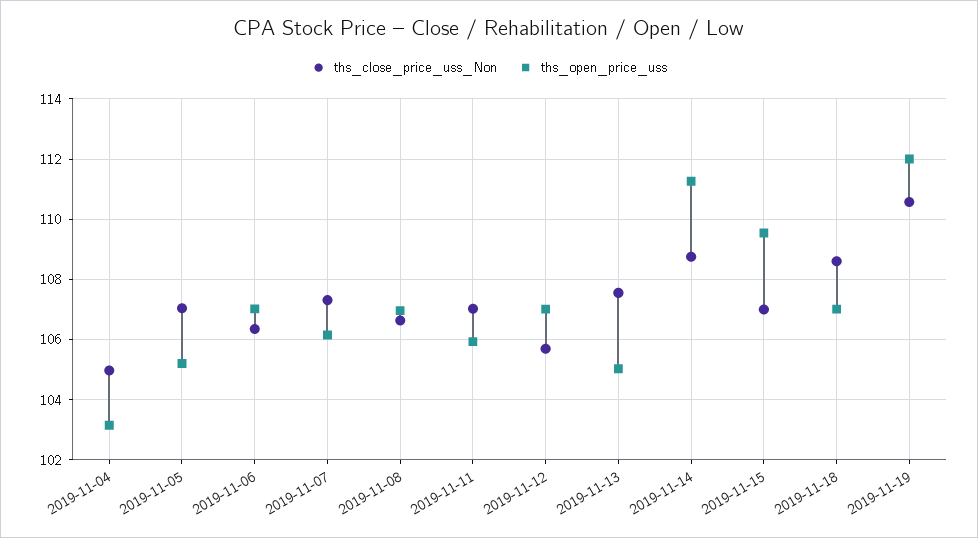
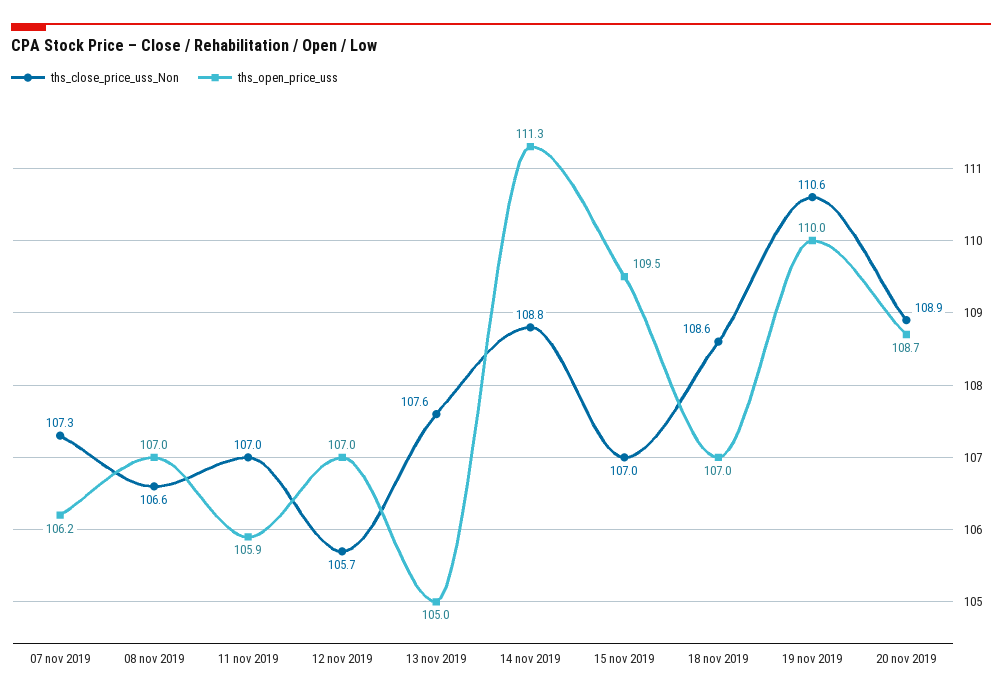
ths_close_price_uss_Non, 2019-11-04: 105 -> none
ths_open_price_uss, 2019-11-04: 103.2 -> none
ths_close_price_uss_Non, 2019-11-05: 107 -> none
ths_open_price_uss, 2019-11-05: 105.2 -> none
ths_close_price_uss_Non, 2019-11-06: 106.4 -> none
ths_open_price_uss, 2019-11-06: 107 -> none
ths_open_price_uss, 2019-11-19: 112 -> 110
ths_close_price_uss_Non, 20 nov 2019: none -> 108.9
ths_open_price_uss, 20 nov 2019: none -> 108.7

